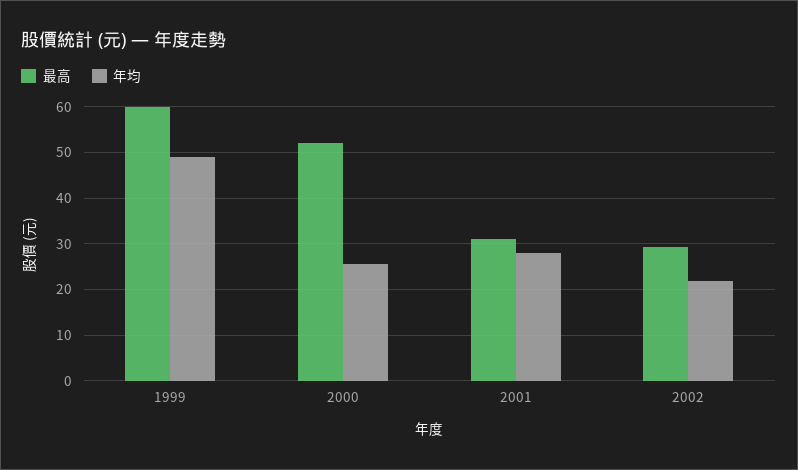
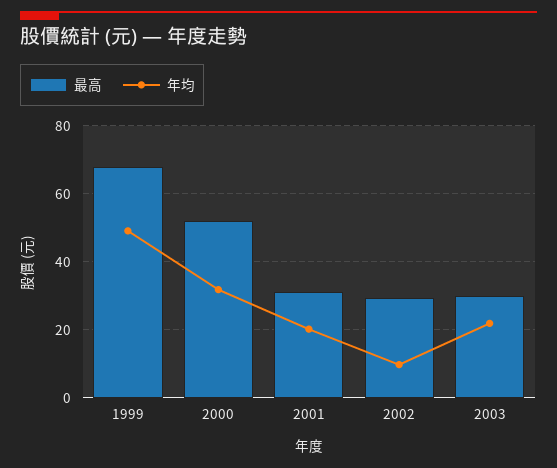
最高, 1999: 60 -> 68
年均, 2000: 26 -> 32
年均, 2001: 28 -> 20
年均, 2002: 22 -> 10
最高, 2003: none -> 30
年均, 2003: none -> 22

